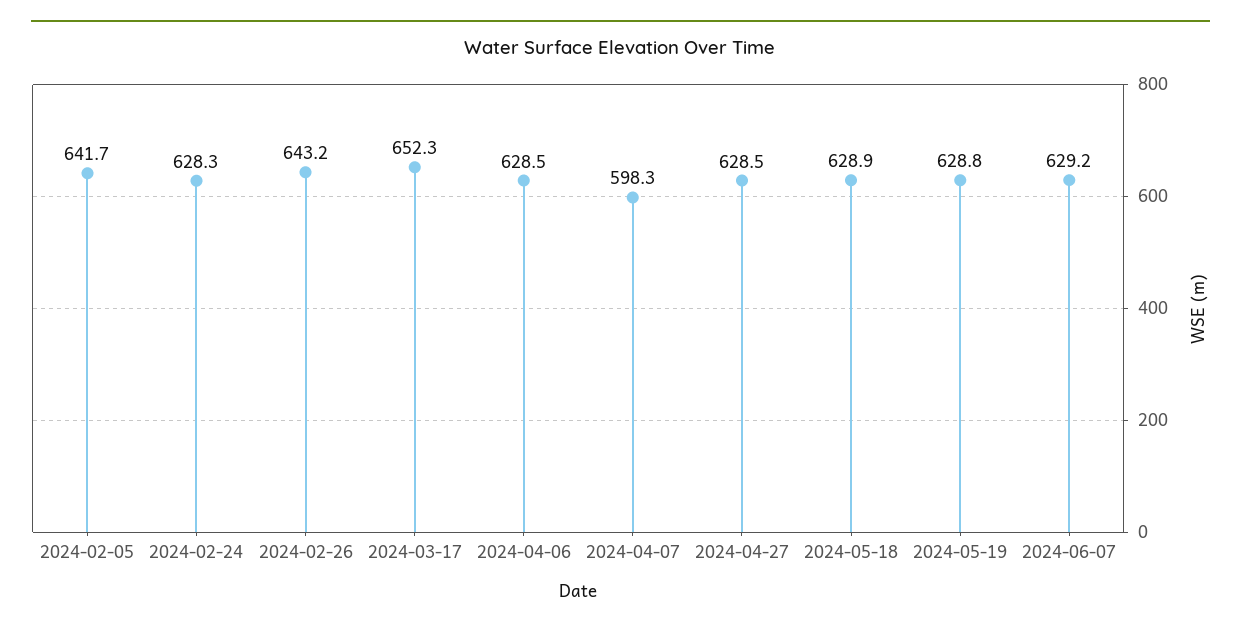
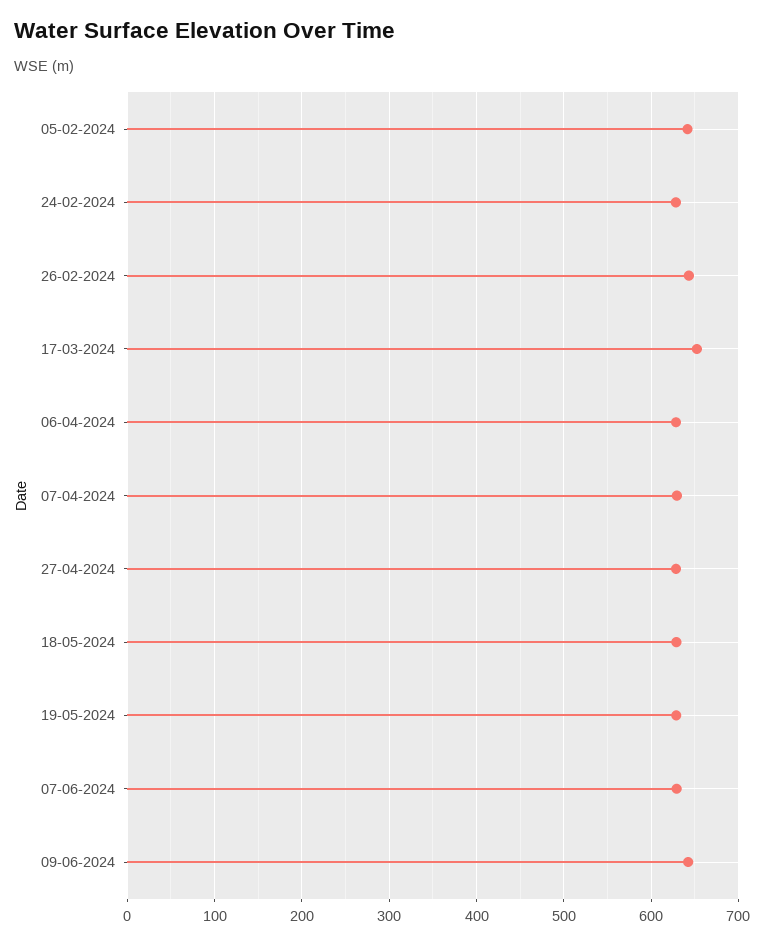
2024-04-07: 598.3 -> 630
09-06-2024: none -> 640

